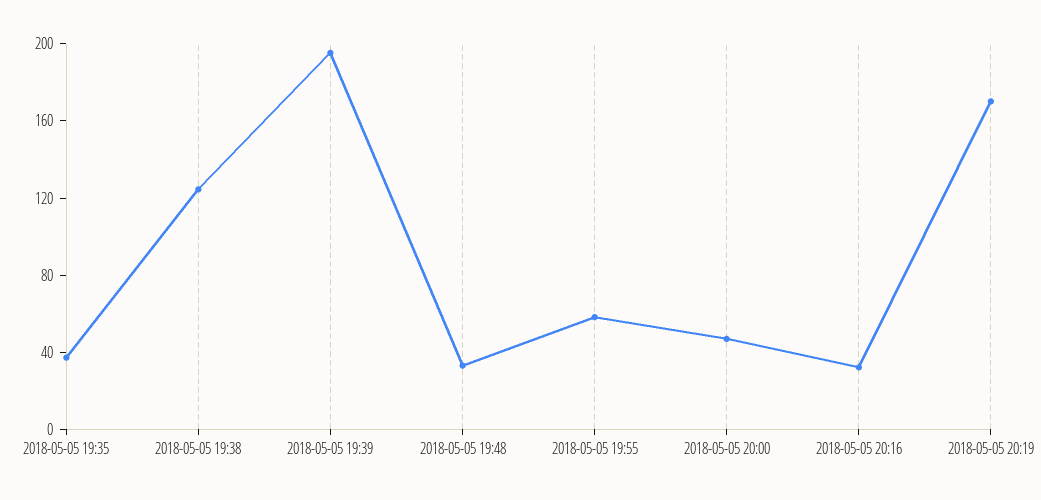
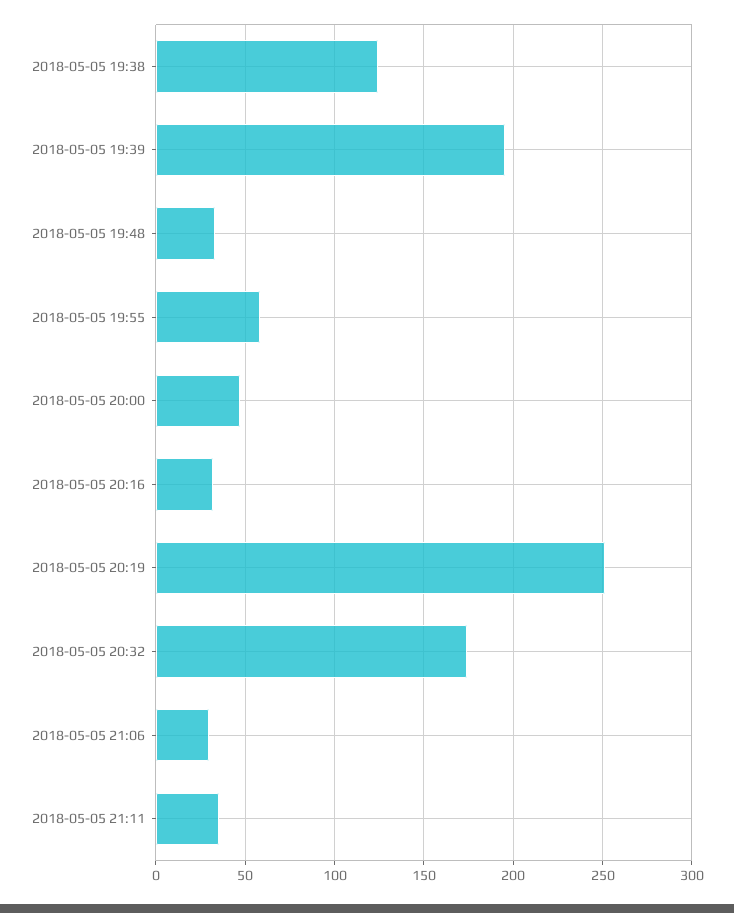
2018-05-05 19:35: 40 -> none
2018-05-05 20:19: 170 -> 250
2018-05-05 20:32: none -> 175
2018-05-05 21:06: none -> 30
2018-05-05 21:11: none -> 35

